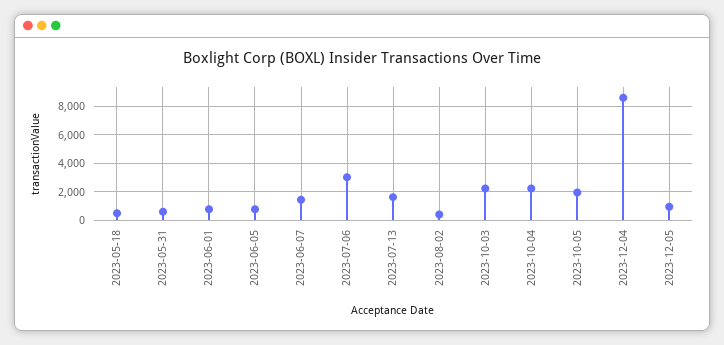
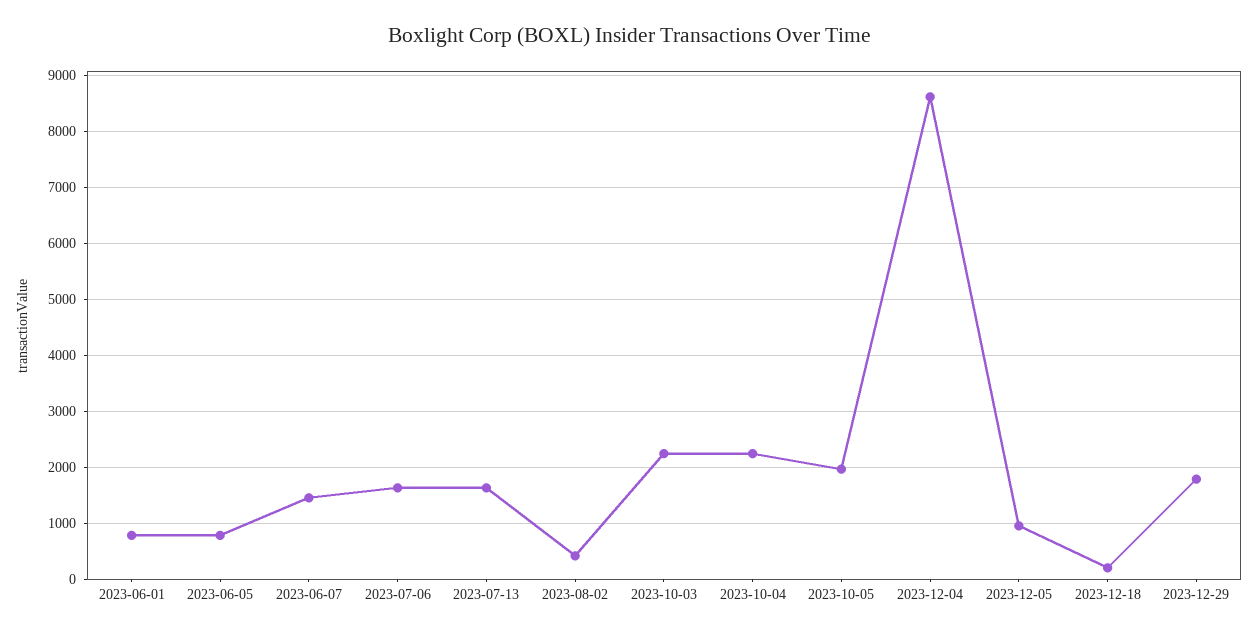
2023-05-18: 500 -> none
2023-05-31: 500 -> none
2023-07-06: 3000 -> 1600
2023-12-18: none -> 200
2023-12-29: none -> 1800

